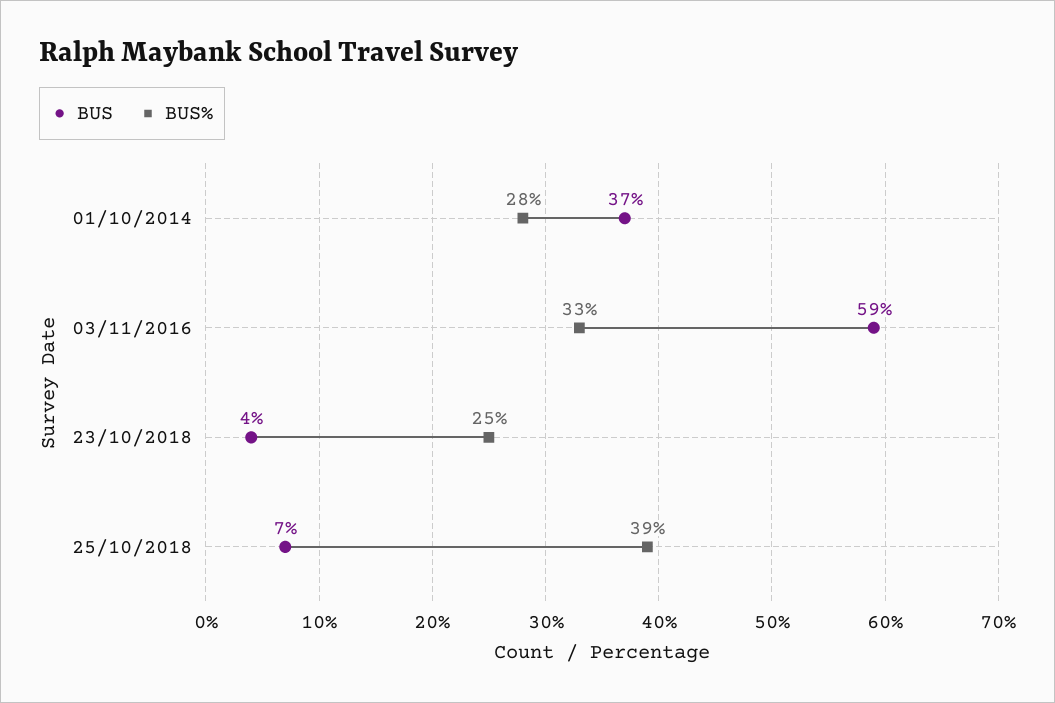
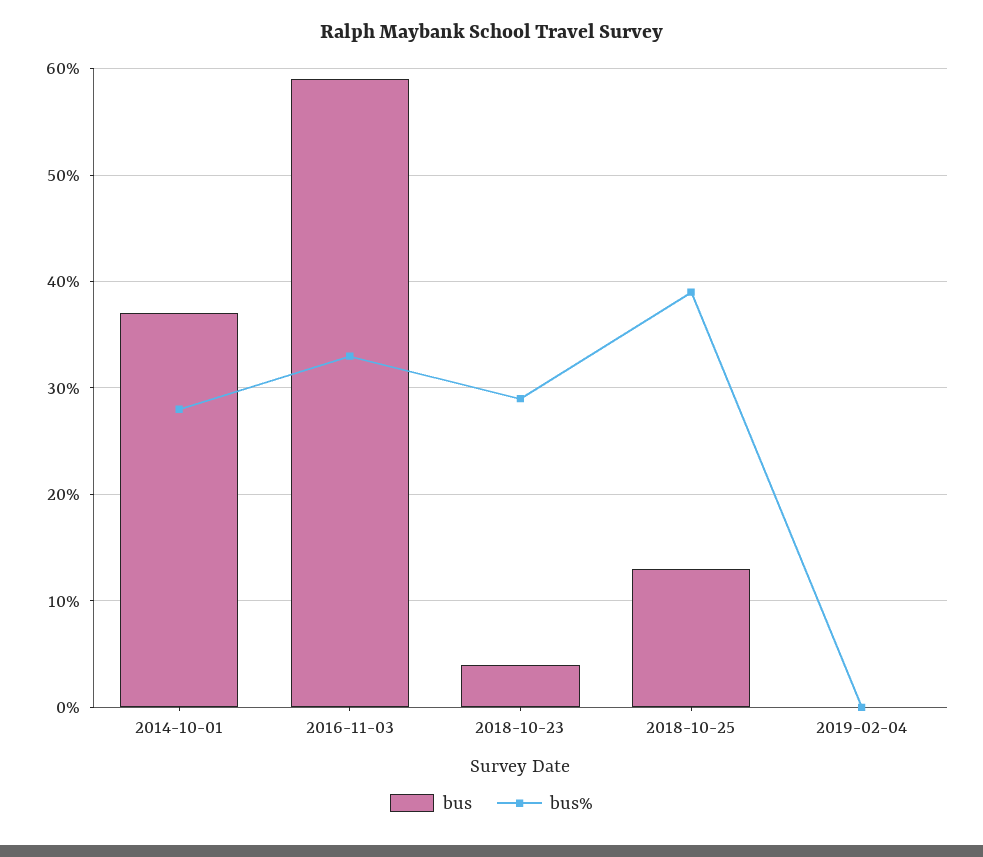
BUS%, 23/10/2018: 25 -> 29
BUS, 25/10/2018: 7 -> 13
BUS, 2019-02-04: none -> 0
BUS%, 2019-02-04: none -> 0

